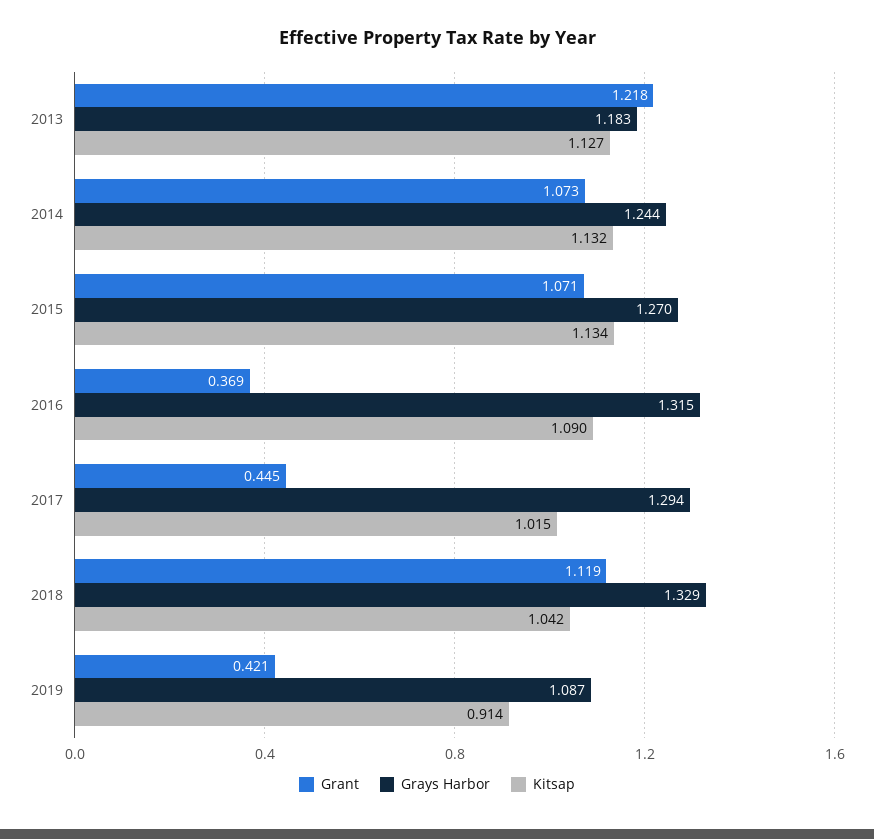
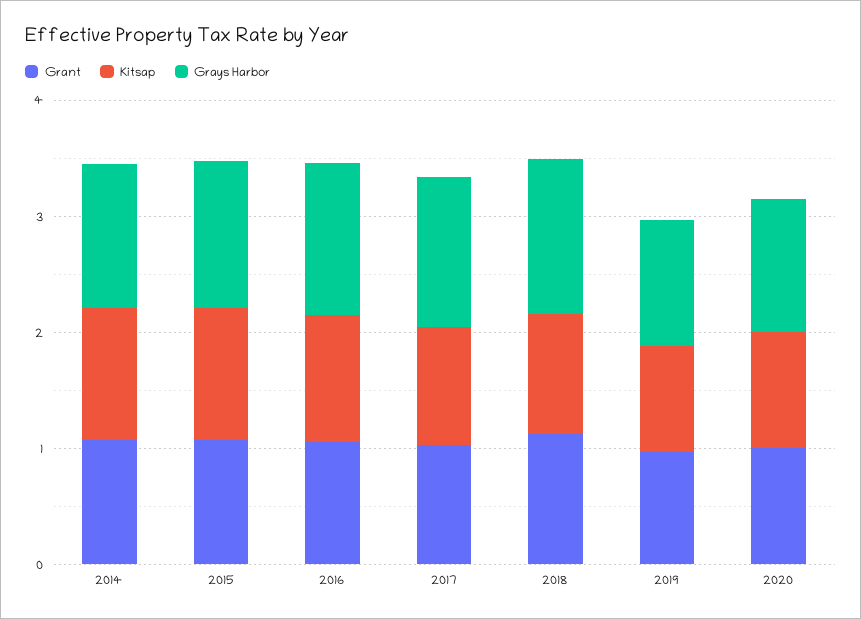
Grant, 2013: 1.218 -> none
Grays Harbor, 2013: 1.183 -> none
Kitsap, 2013: 1.127 -> none
Grant, 2016: 0.369 -> 1
Grant, 2017: 0.445 -> 1
Grant, 2019: 0.421 -> 1
Grant, 2020: none -> 1
Kitsap, 2020: none -> 1
Grays Harbor, 2020: none -> 1.2

